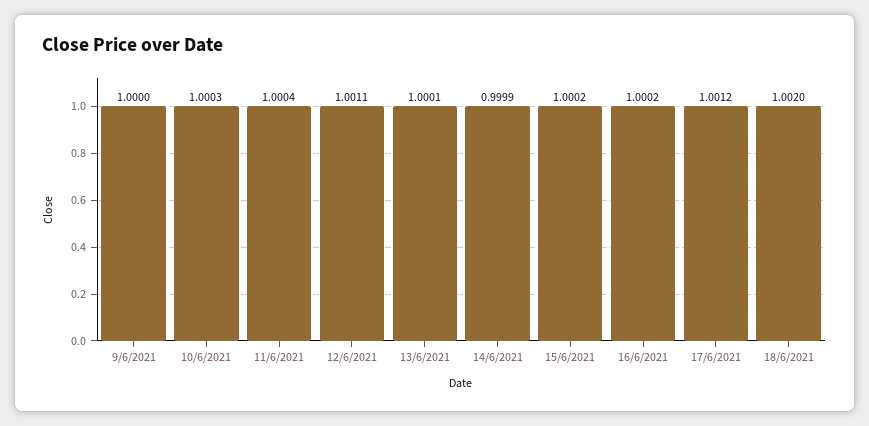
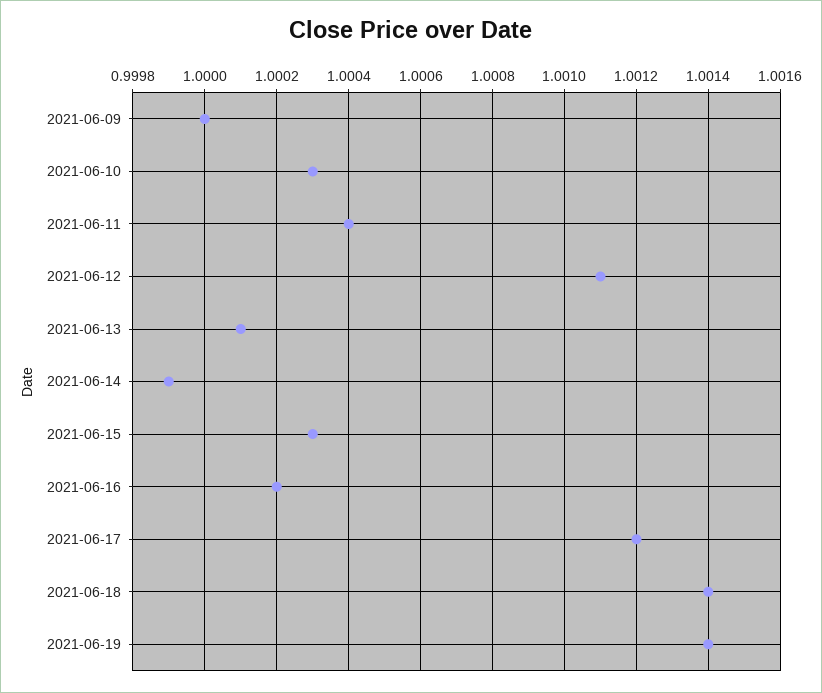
15/6/2021: 1.0002 -> 1.0003
18/6/2021: 1.002 -> 1.0014
2021-06-19: none -> 1.0014

